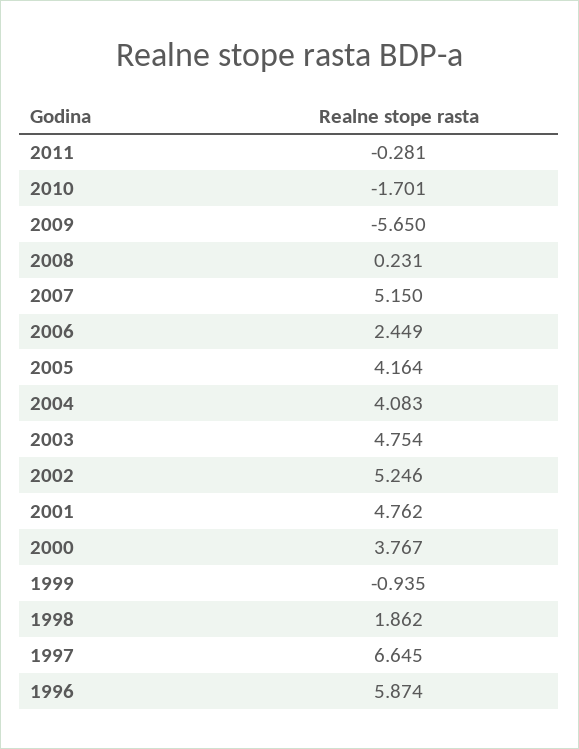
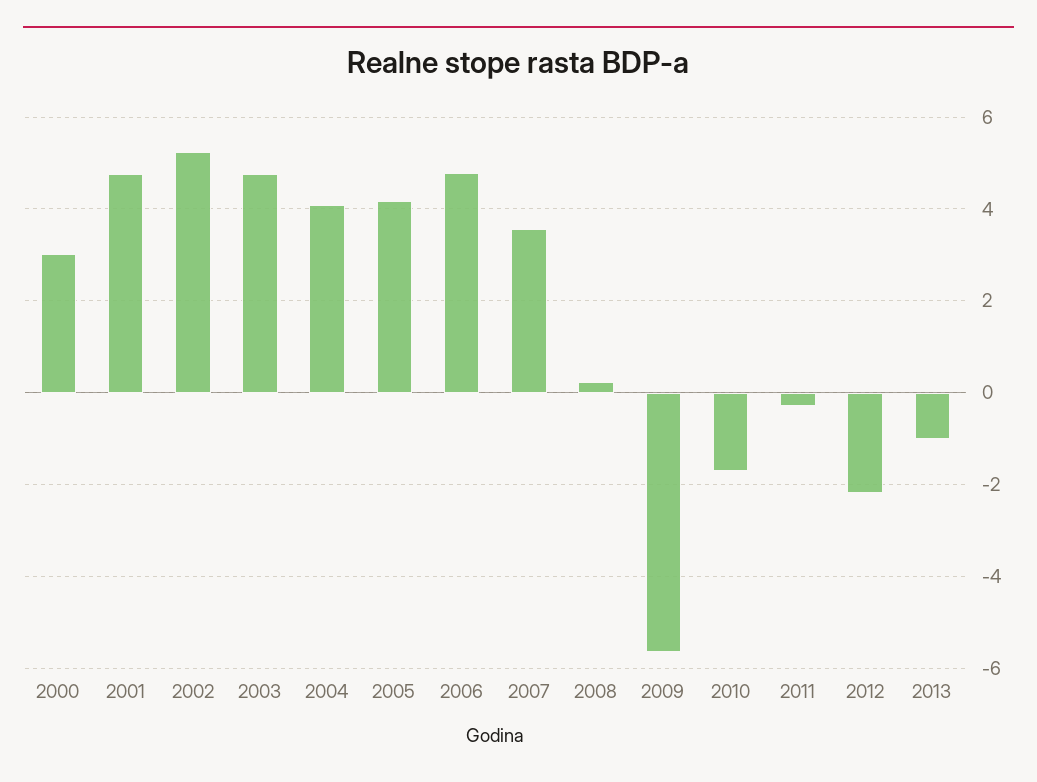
2007: 5.15 -> 3.6
2006: 2.449 -> 4.8
2000: 3.767 -> 3
1999: -0.935 -> none
1998: 1.862 -> none
1997: 6.645 -> none
1996: 5.874 -> none
2012: none -> -2.2
2013: none -> -1

